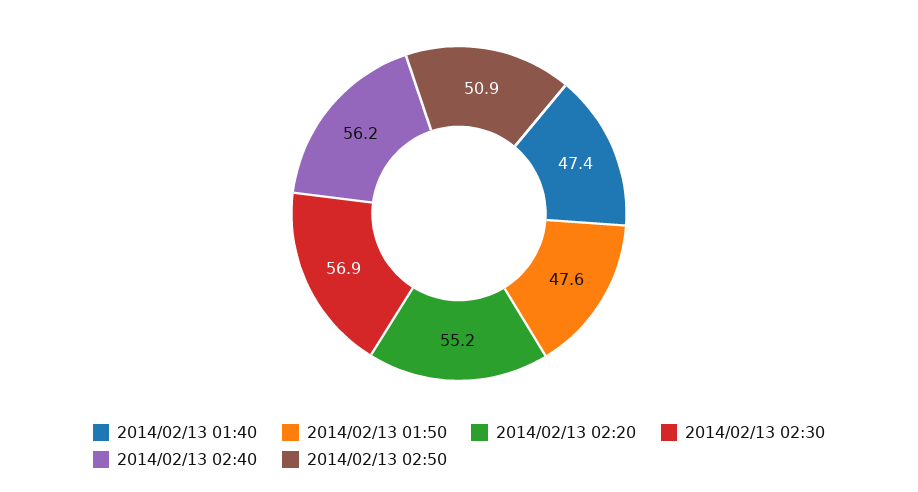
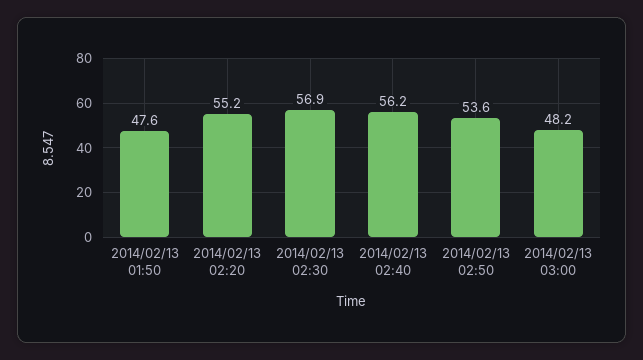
2014/02/13 01:40: 47.4 -> none
2014/02/13 02:50: 50.9 -> 53.6
2014/02/13 03:00: none -> 48.2

